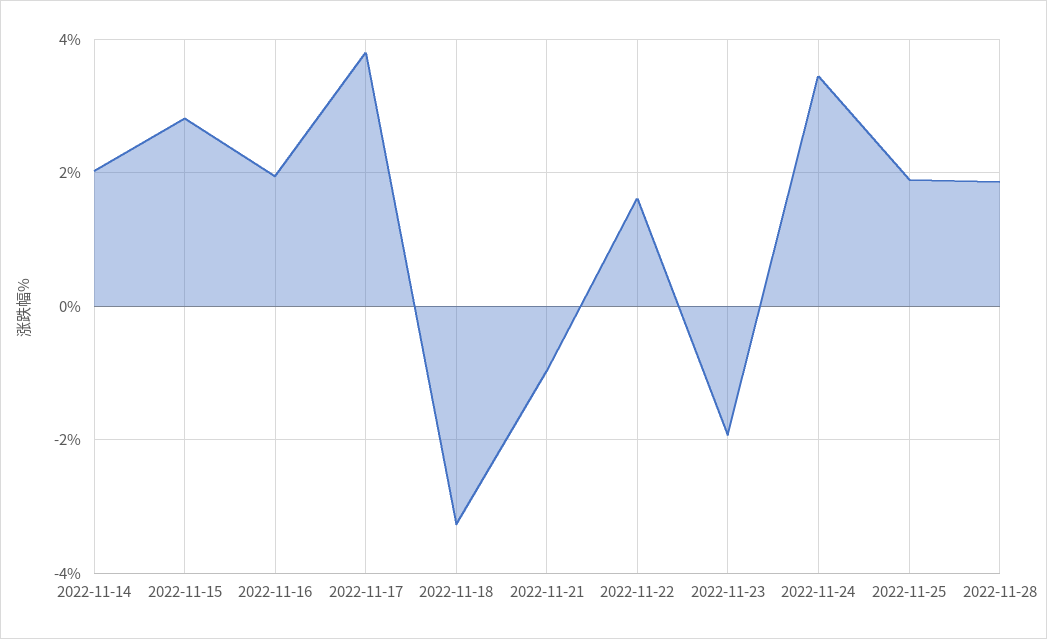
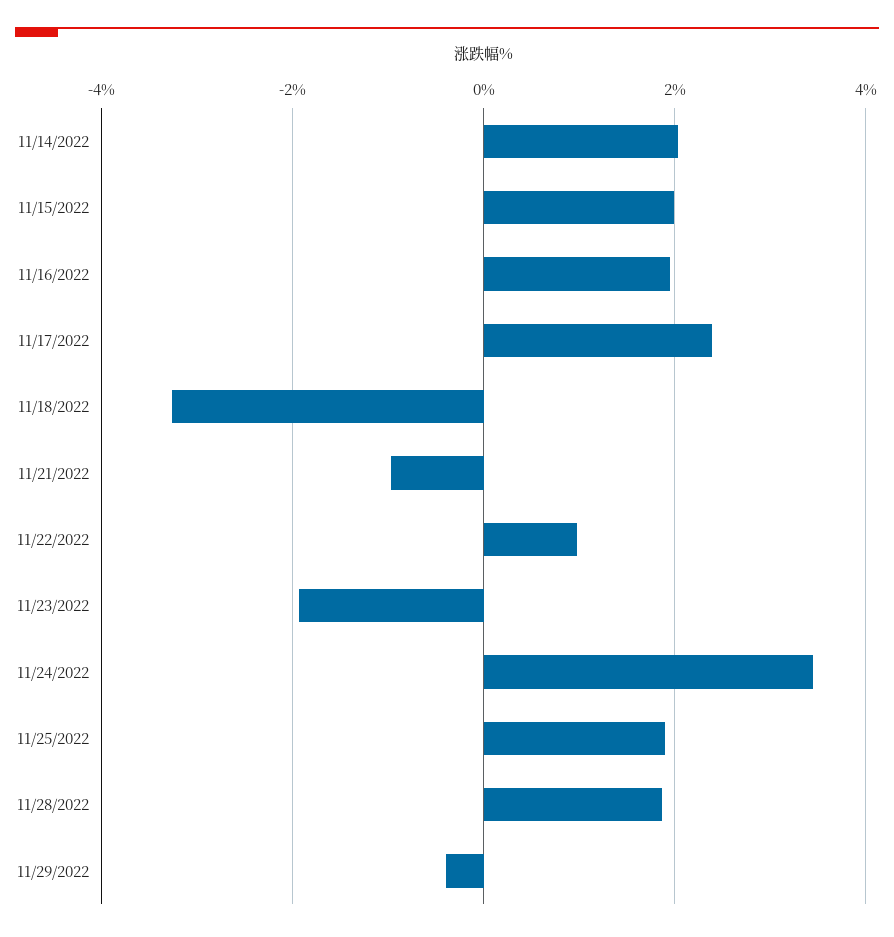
2022-11-15: 2.8 -> 2
2022-11-17: 3.8 -> 2.4
2022-11-22: 1.6 -> 1
11/29/2022: none -> -0.4

